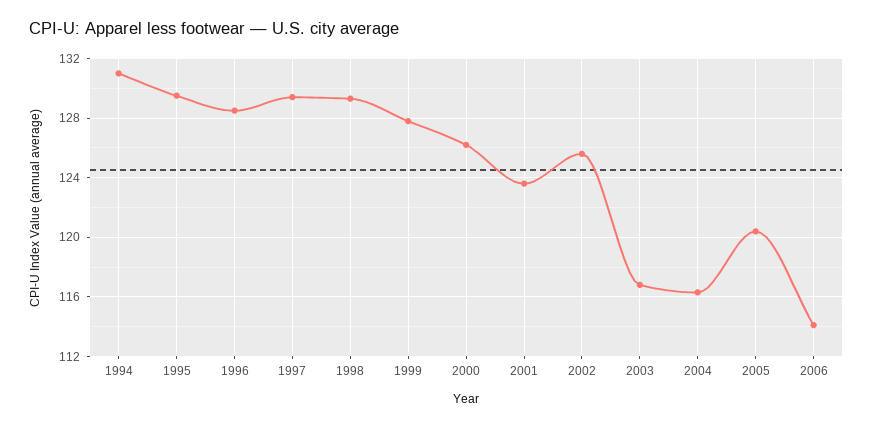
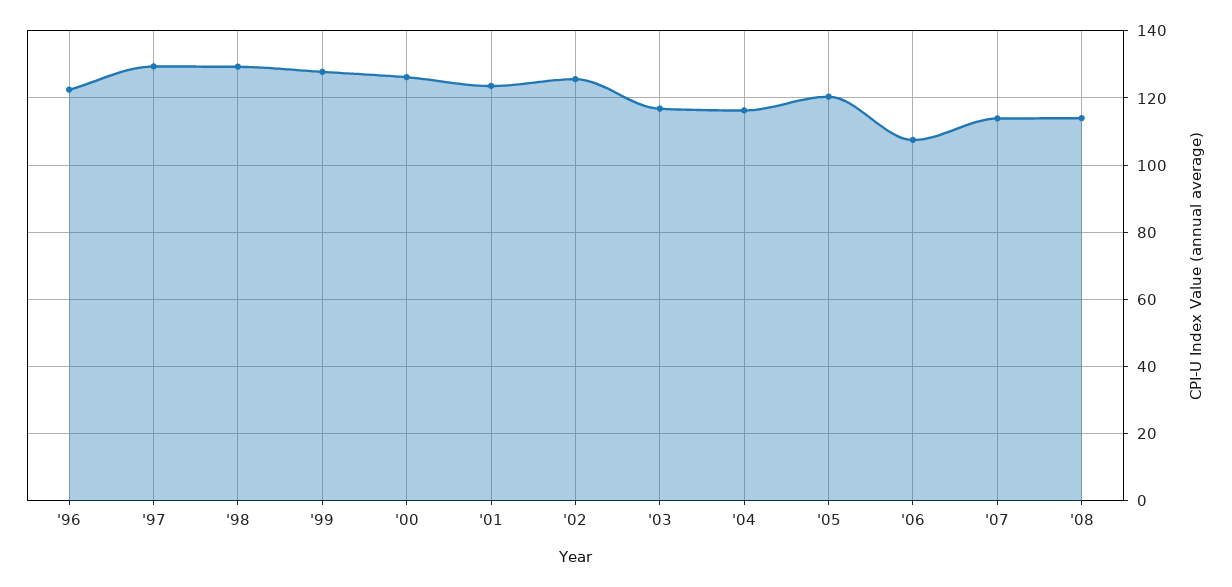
1994: 131 -> none
1995: 129.5 -> none
1996: 128.5 -> 122
2006: 114 -> 108
'07: none -> 114
'08: none -> 114

